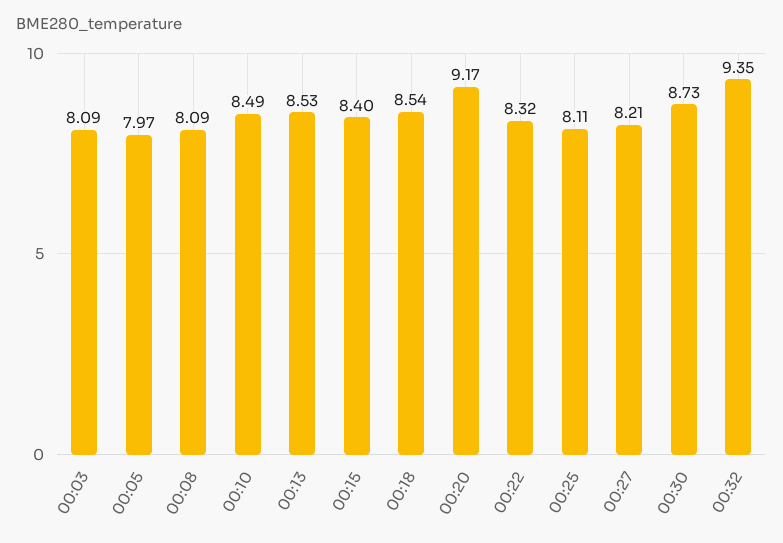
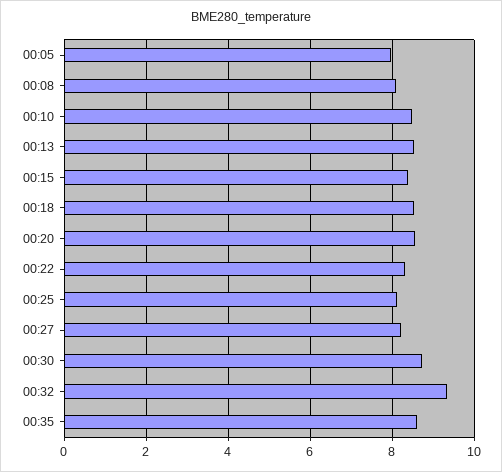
00:03: 8.09 -> none
00:20: 9.17 -> 8.6
00:35: none -> 8.6

